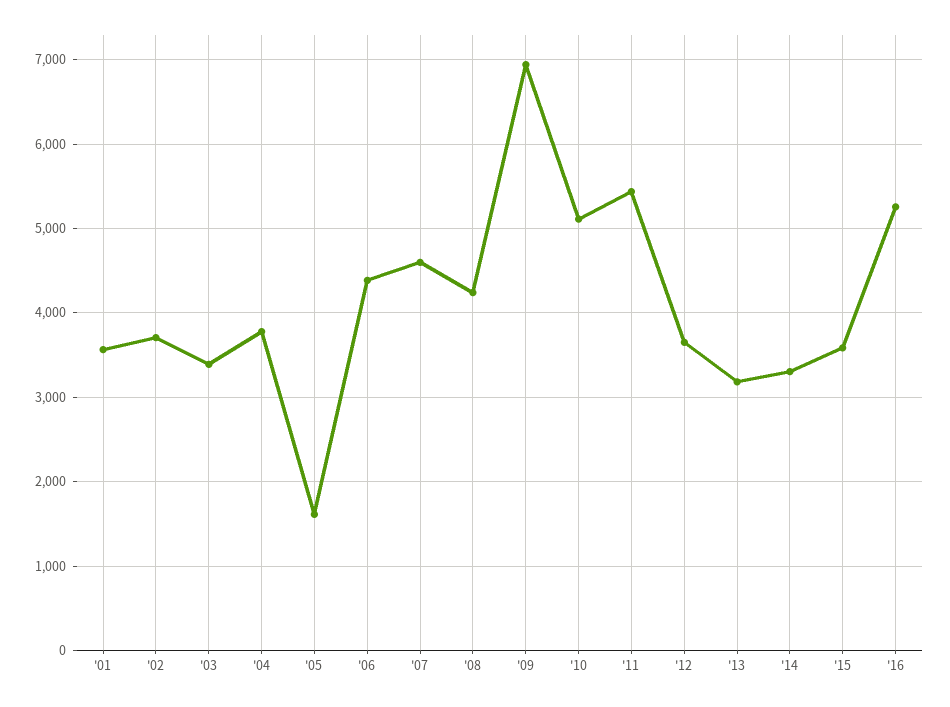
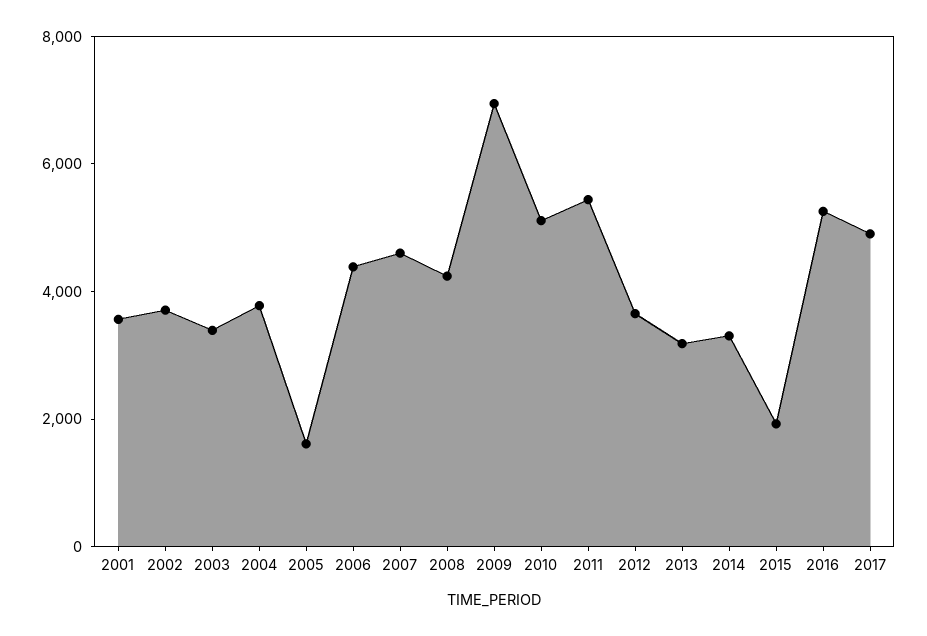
'15: 3600 -> 2000
2017: none -> 5000

